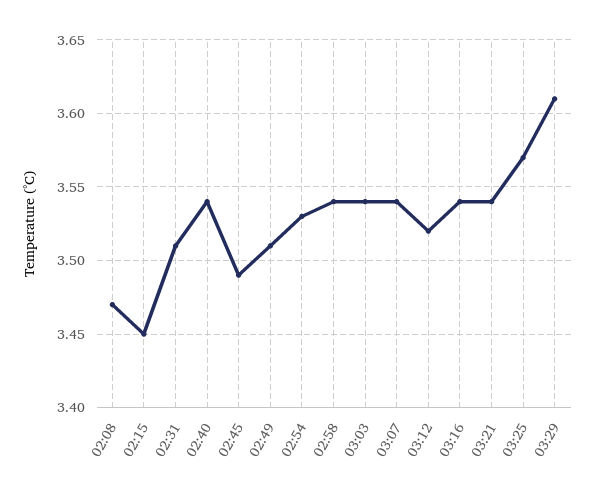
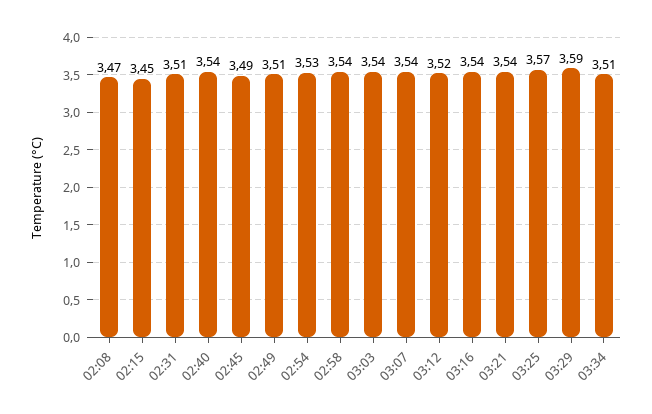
03:29: 3.61 -> 3.59
03:34: none -> 3.51

